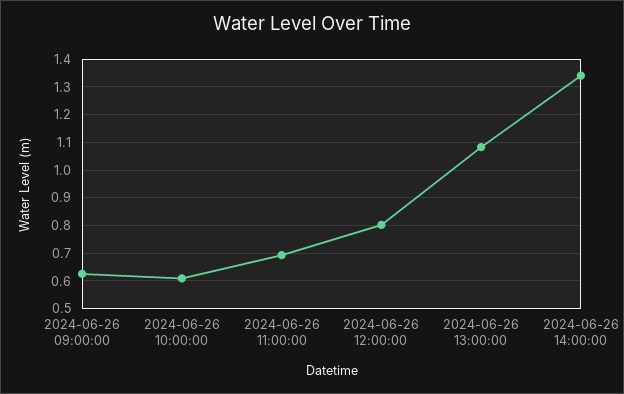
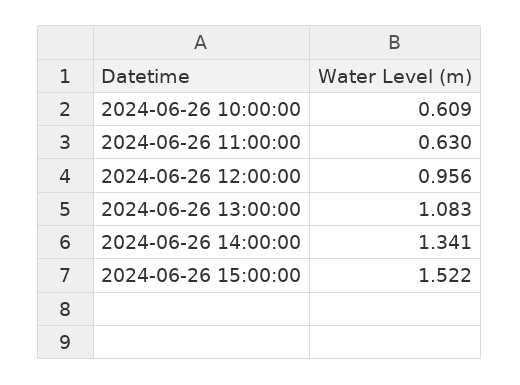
2024-06-26 09:00:00: 0.625 -> none
2024-06-26 11:00:00: 0.7 -> 0.63
2024-06-26 12:00:00: 0.8 -> 0.956
2024-06-26 15:00:00: none -> 1.522

